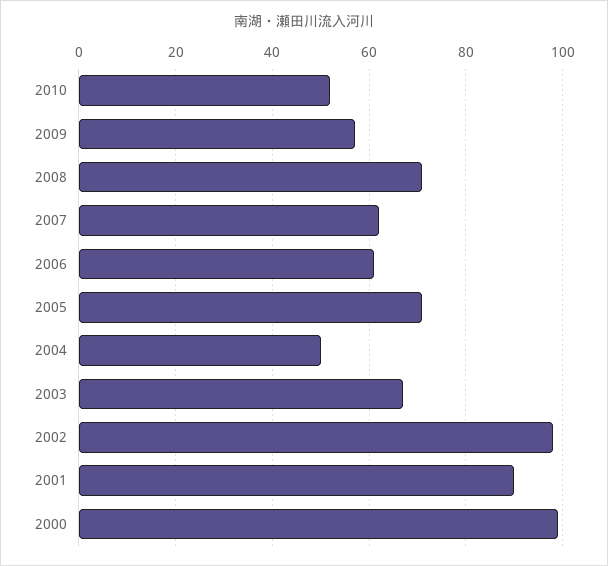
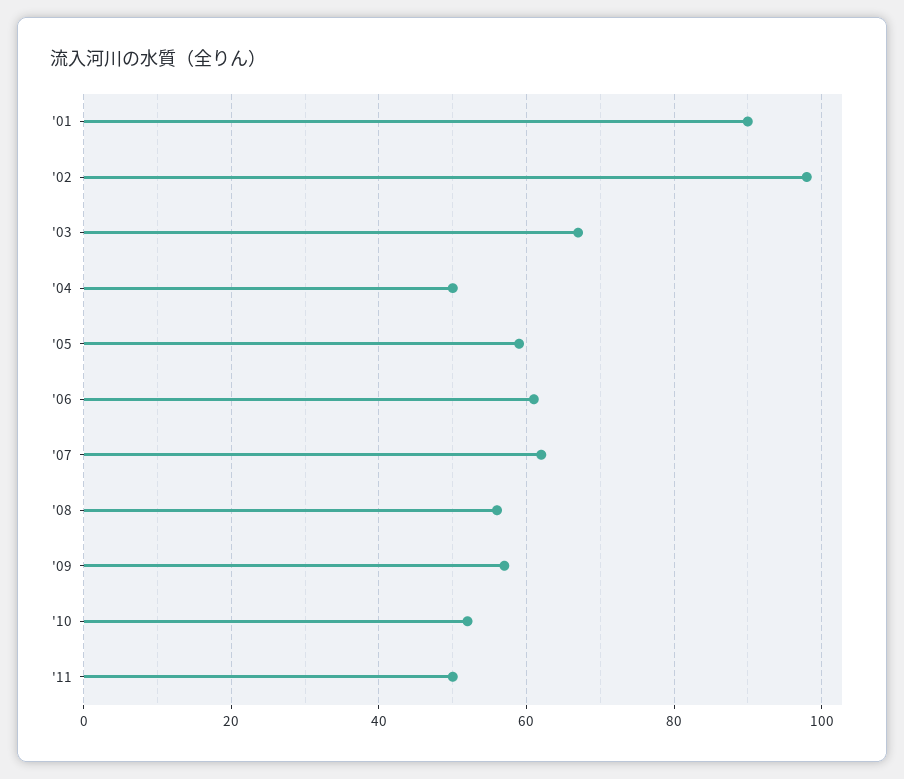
2008: 70 -> 55
2005: 70 -> 60
2000: 100 -> none
'11: none -> 50

